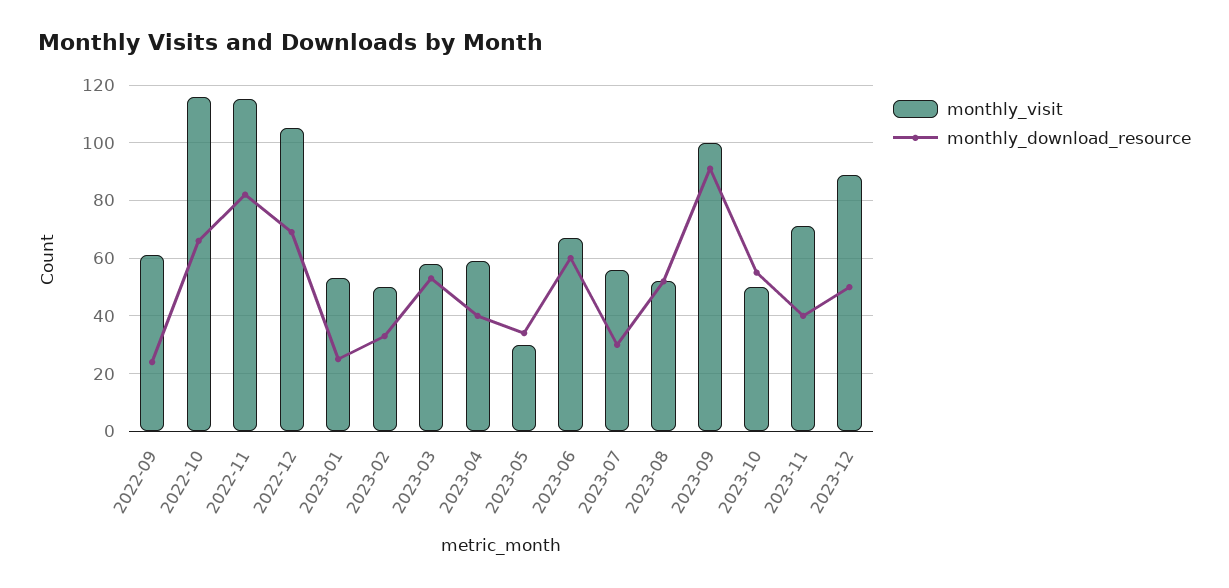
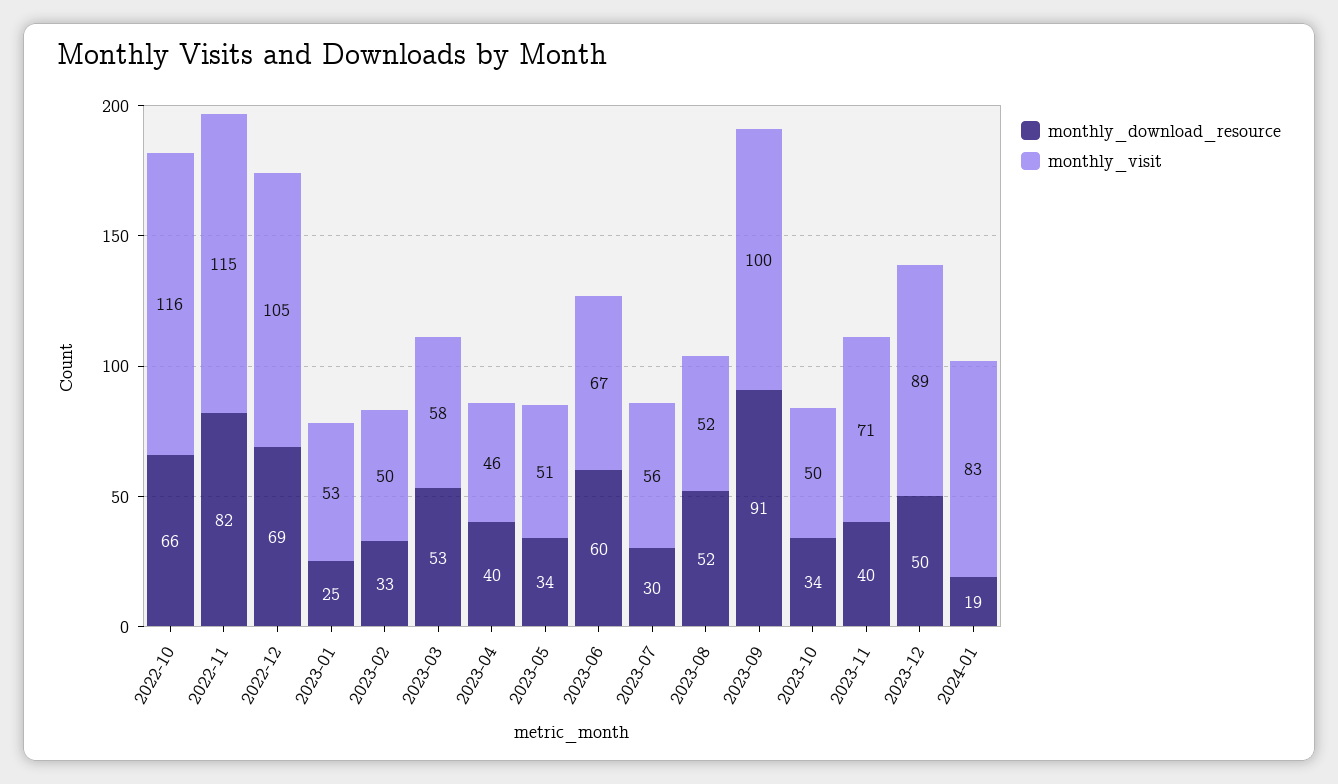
monthly_visit, 2022-09: 60 -> none
monthly_download_resource, 2022-09: 25 -> none
monthly_visit, 2023-04: 60 -> 46
monthly_visit, 2023-05: 30 -> 51
monthly_download_resource, 2023-10: 55 -> 34
monthly_download_resource, 2024-01: none -> 19
monthly_visit, 2024-01: none -> 83

